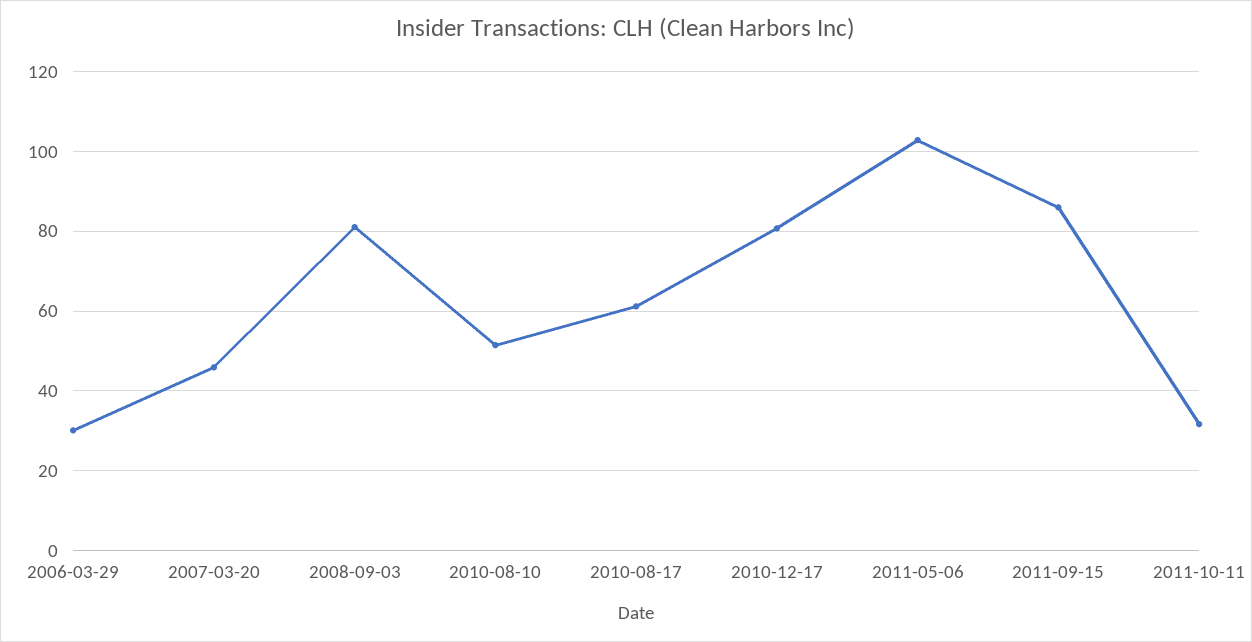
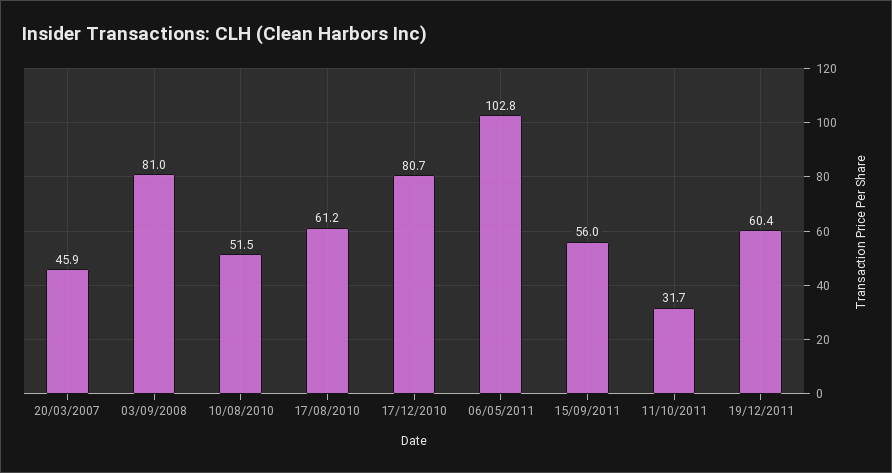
2006-03-29: 30 -> none
2011-09-15: 86 -> 56
19/12/2011: none -> 60.4

